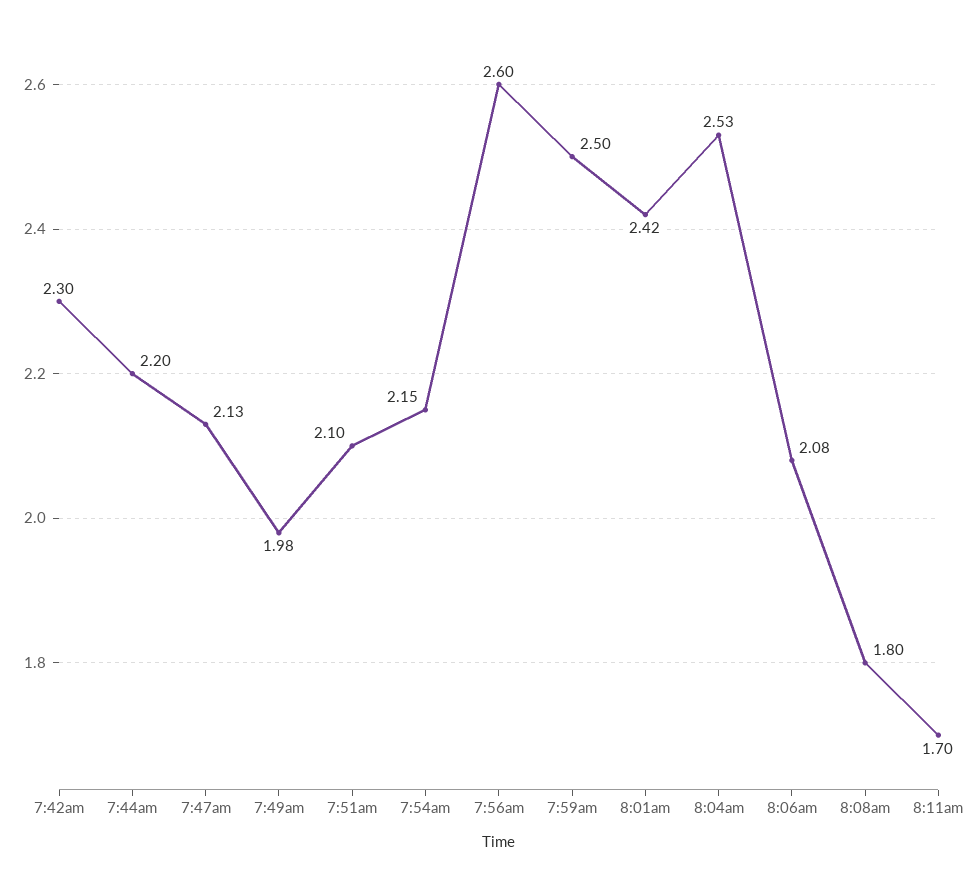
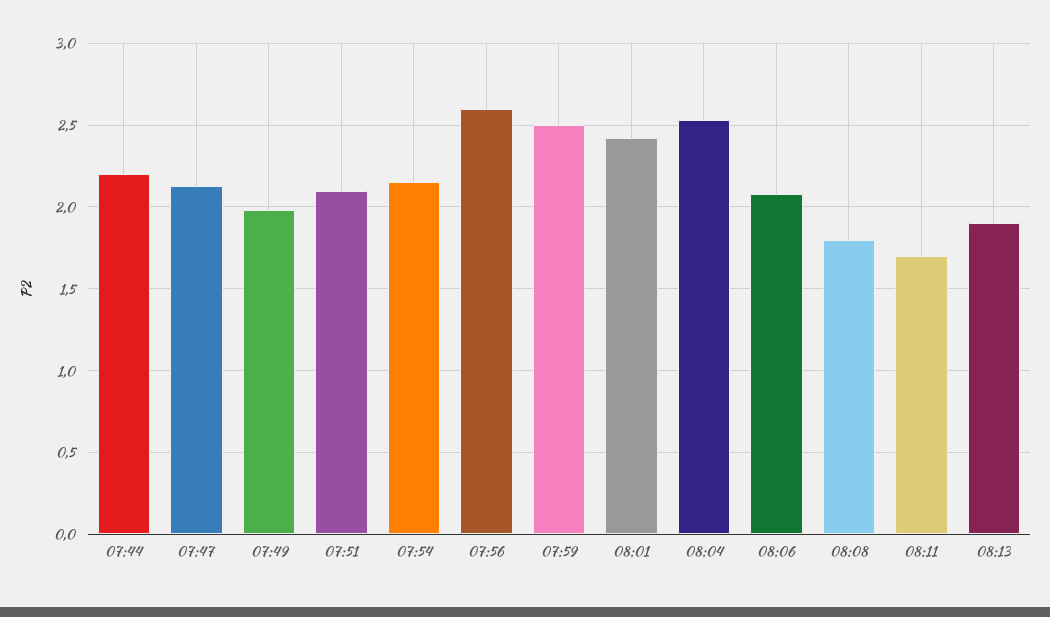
7:42am: 2.3 -> none
08:13: none -> 1.9

